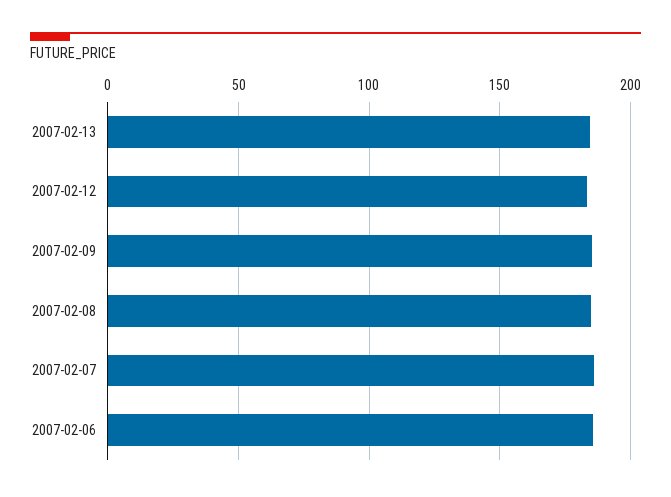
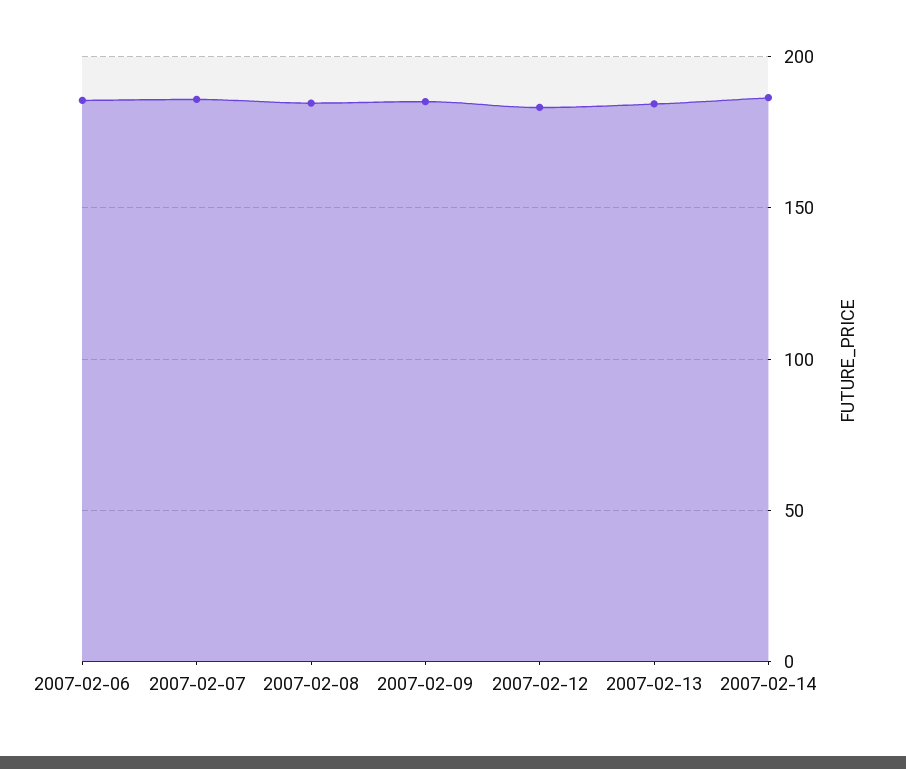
2007-02-14: none -> 185

